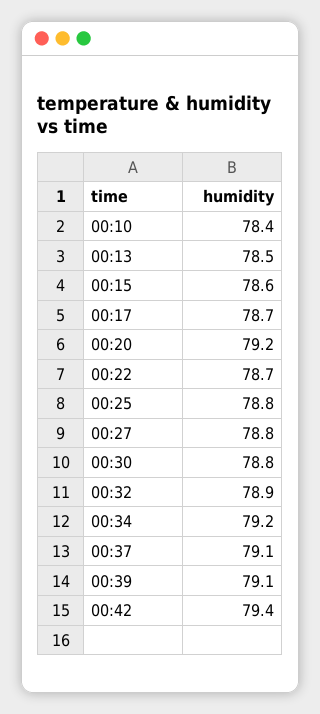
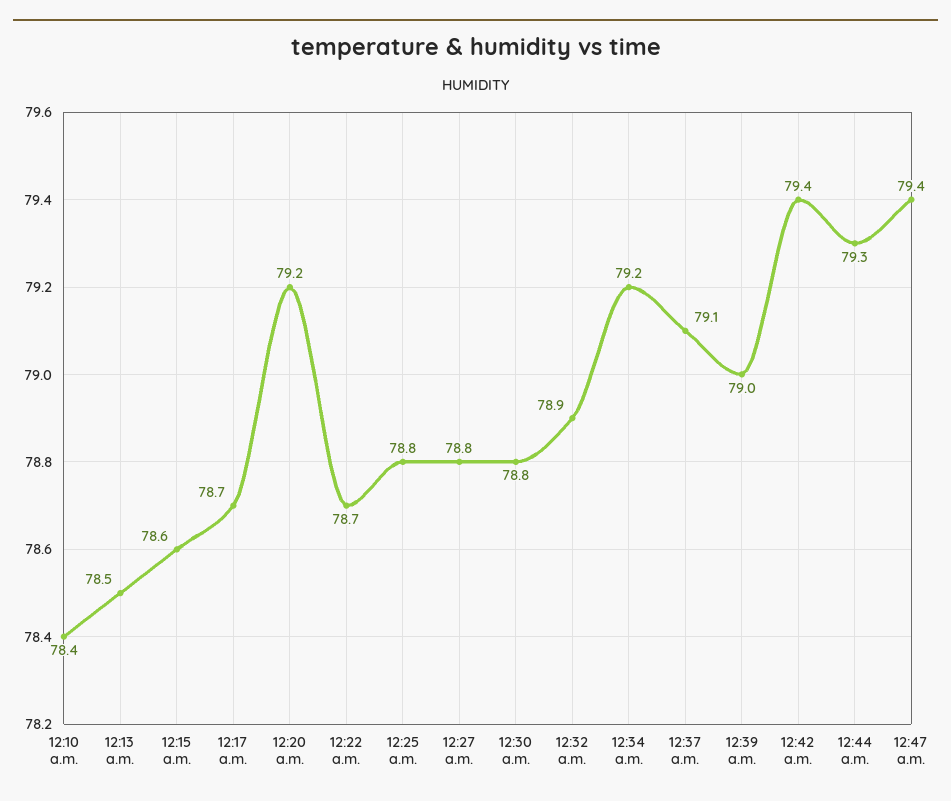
00:39: 79.1 -> 79
12:44 a.m.: none -> 79.3
12:47 a.m.: none -> 79.4

